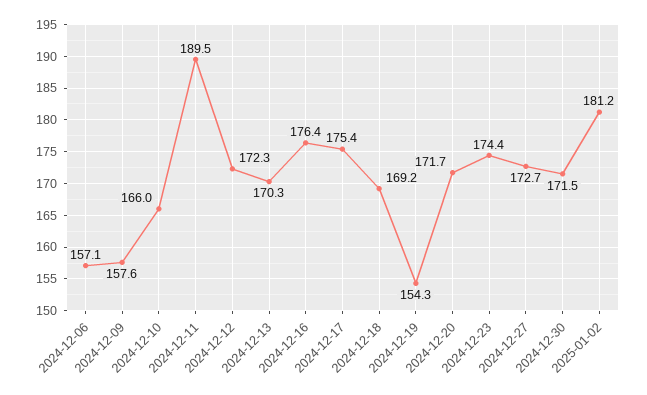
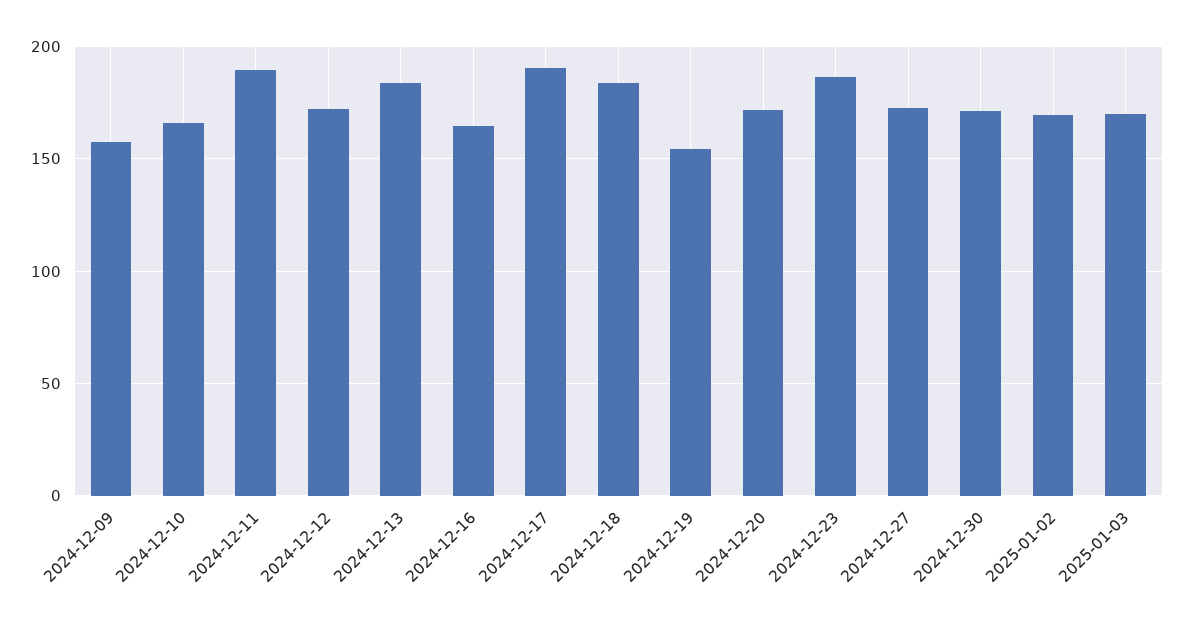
2024-12-06: 157.1 -> none
2024-12-13: 170.3 -> 185
2024-12-16: 176.4 -> 165
2024-12-17: 175.4 -> 190
2024-12-18: 169.2 -> 185
2024-12-23: 174.4 -> 185
2025-01-02: 181.2 -> 170
2025-01-03: none -> 170

